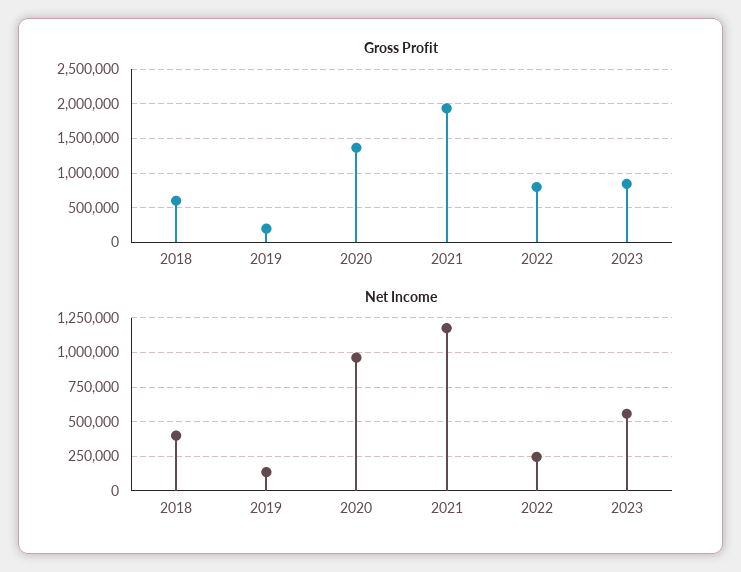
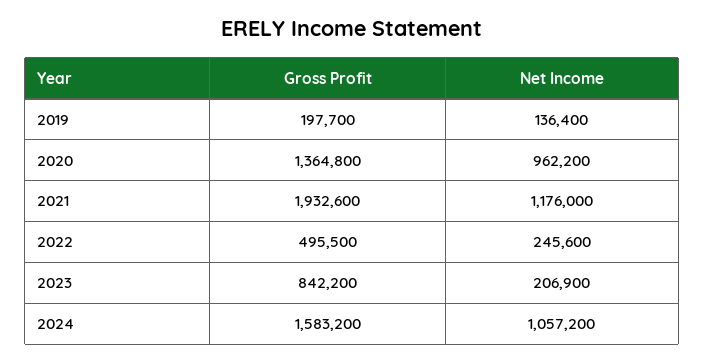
Gross Profit, 2018: 600000 -> none
Gross Profit, 2022: 800000 -> 495500
Net Income, 2018: 400000 -> none
Net Income, 2023: 550000 -> 206900
Gross Profit, 2024: none -> 1583200
Net Income, 2024: none -> 1057200

